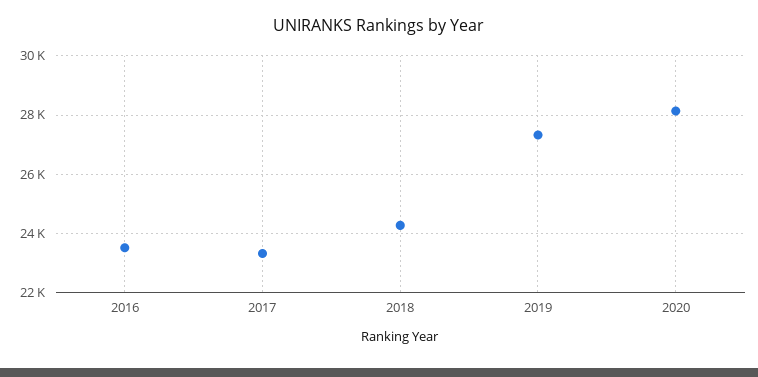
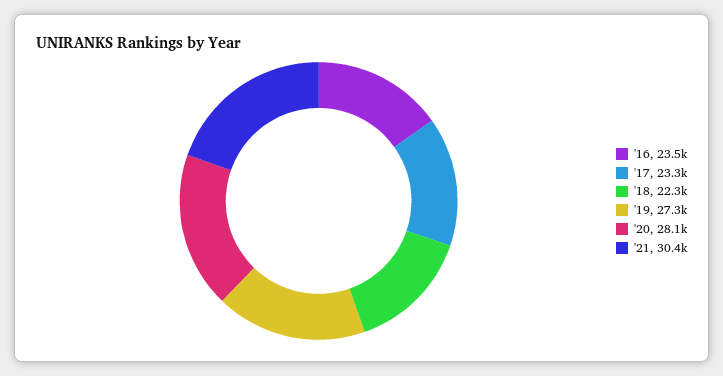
2018: 24250 -> 22300
'21: none -> 30400

